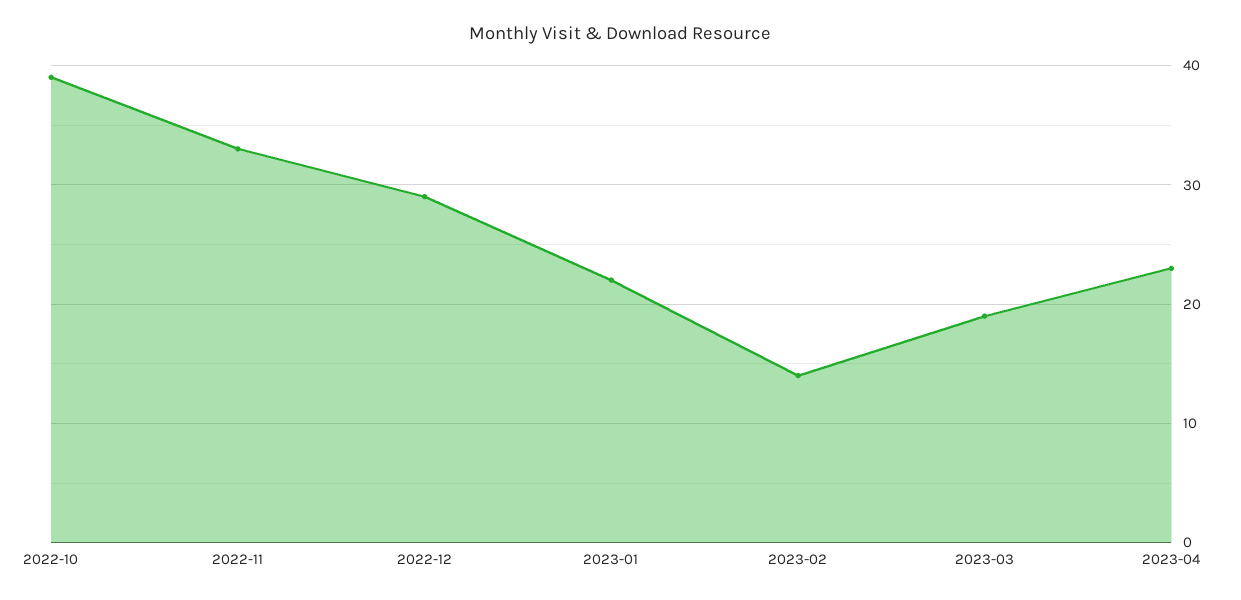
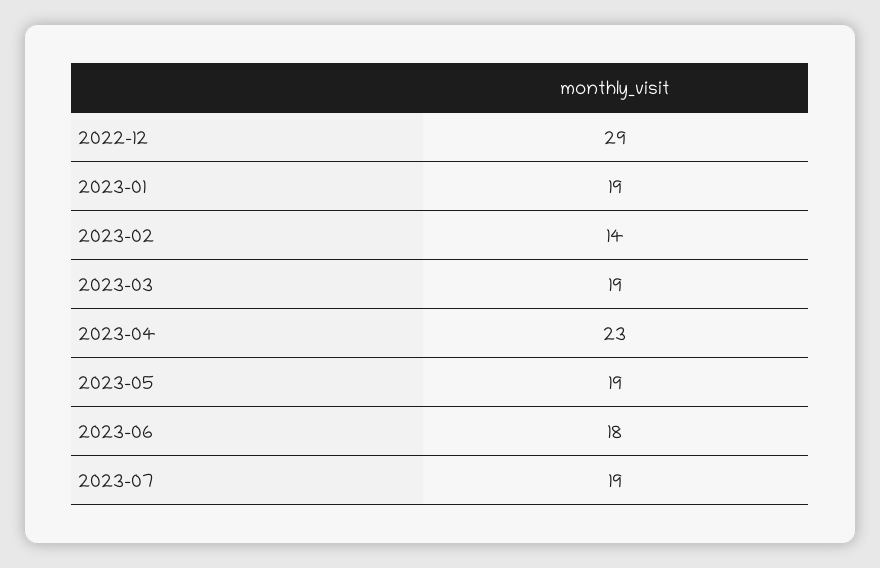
2022-10: 39 -> none
2022-11: 33 -> none
2023-01: 22 -> 19
2023-05: none -> 19
2023-06: none -> 18
2023-07: none -> 19

